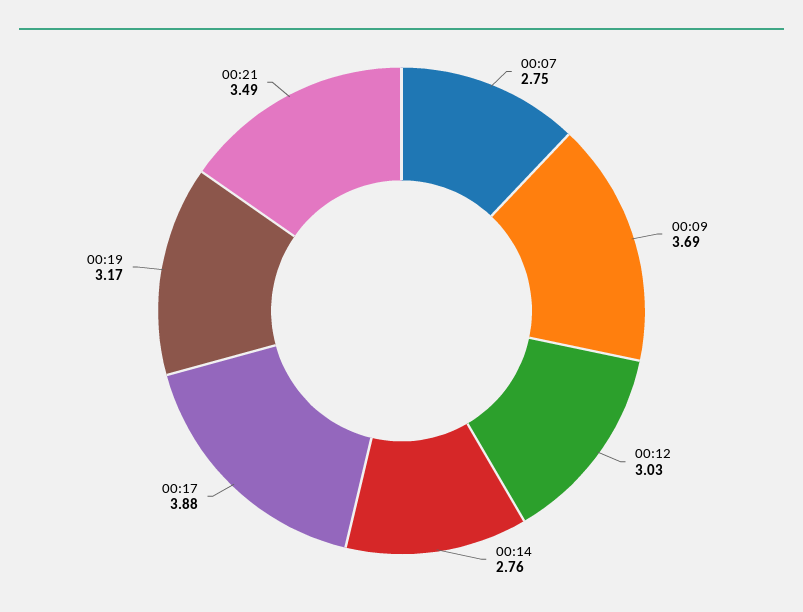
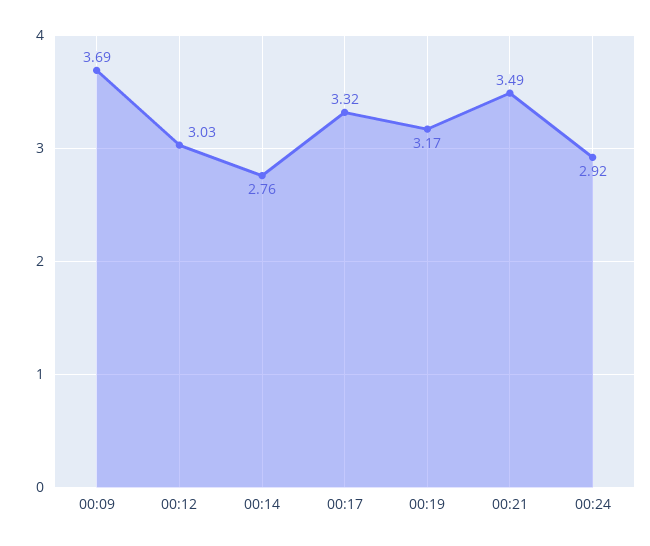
00:07: 2.75 -> none
00:17: 3.88 -> 3.32
00:24: none -> 2.92

